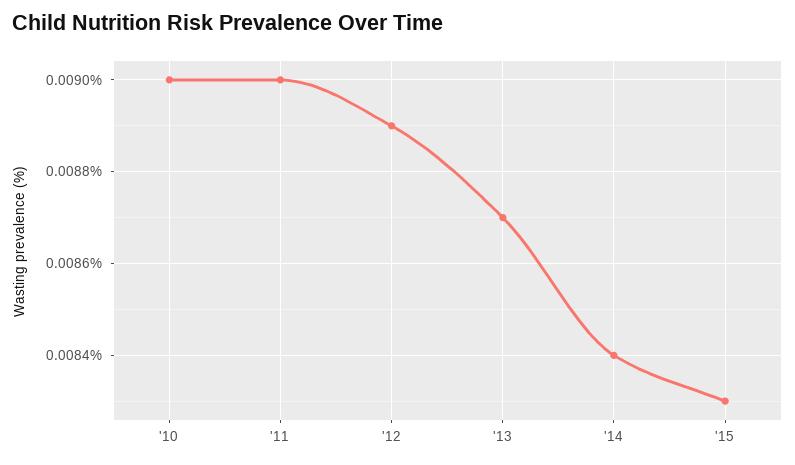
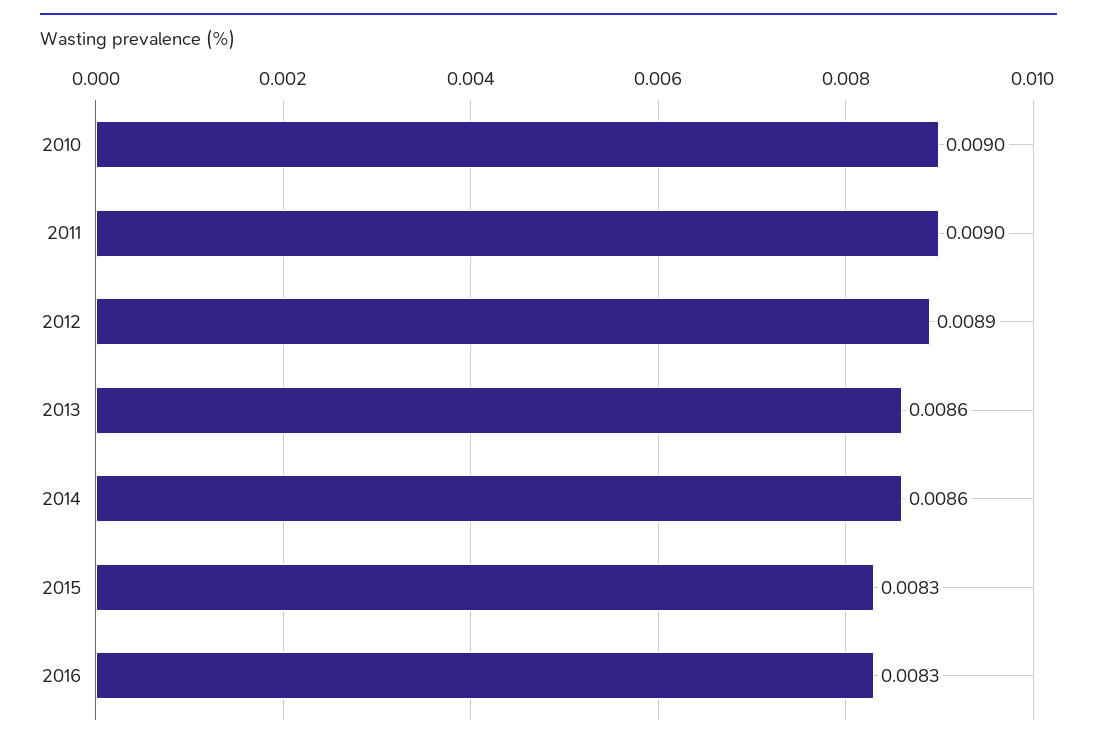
'13: 0.0087 -> 0.0086
'14: 0.0084 -> 0.0086
2016: none -> 0.0083

